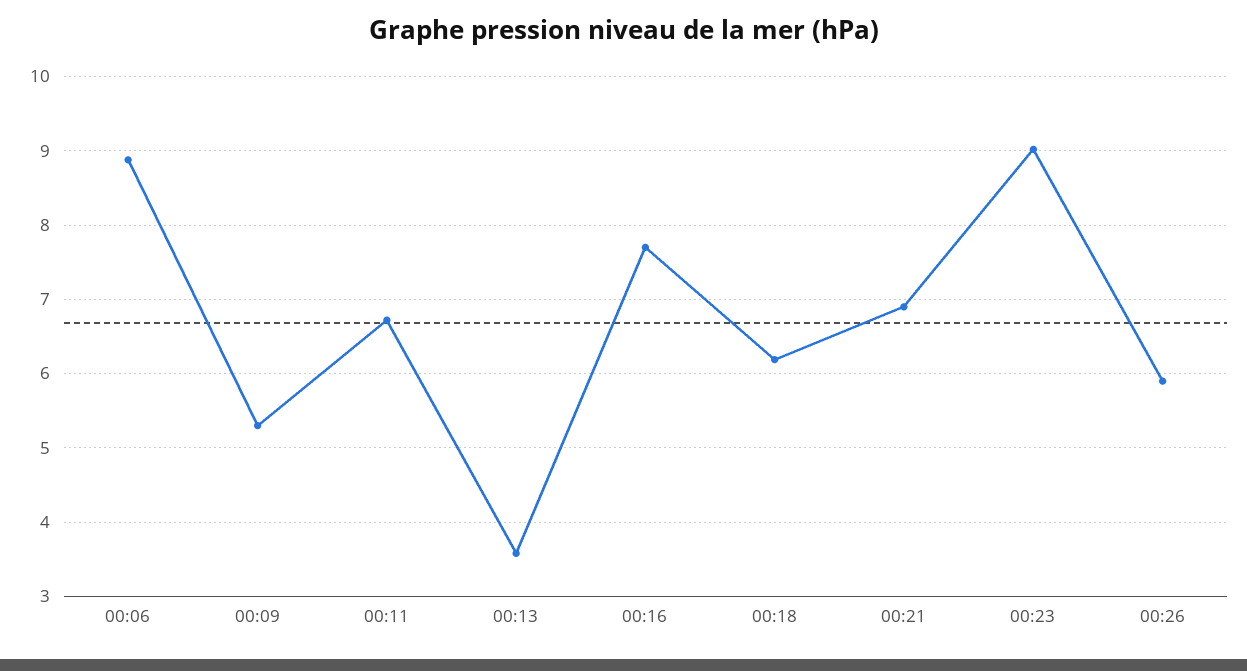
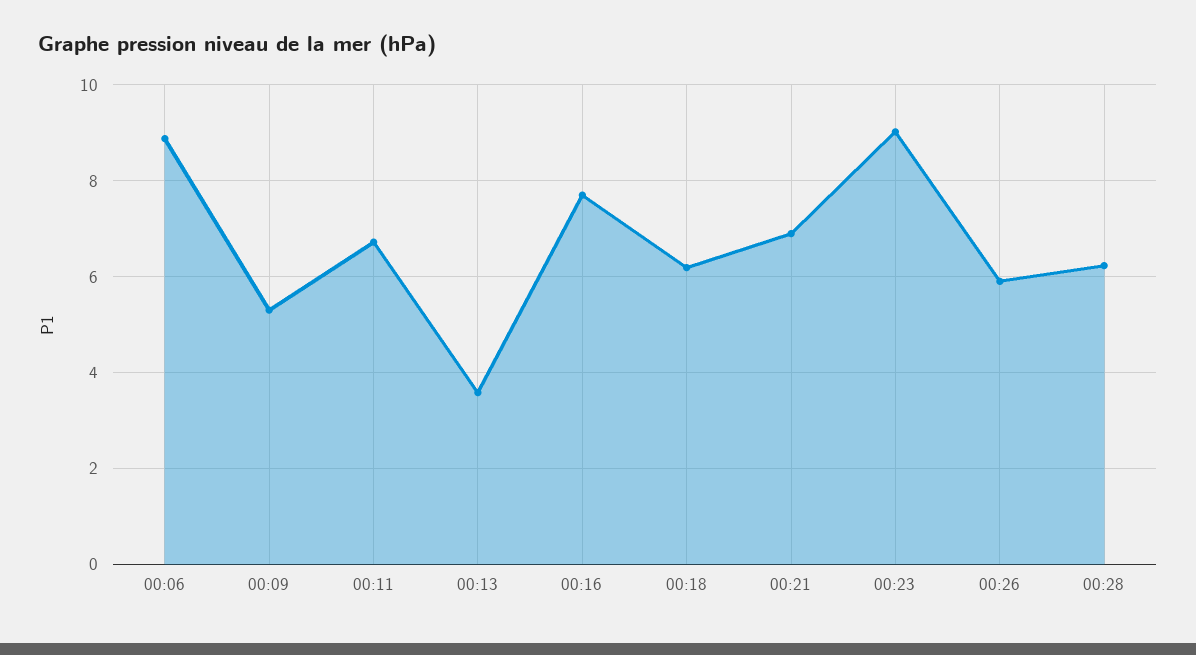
00:28: none -> 6.2

